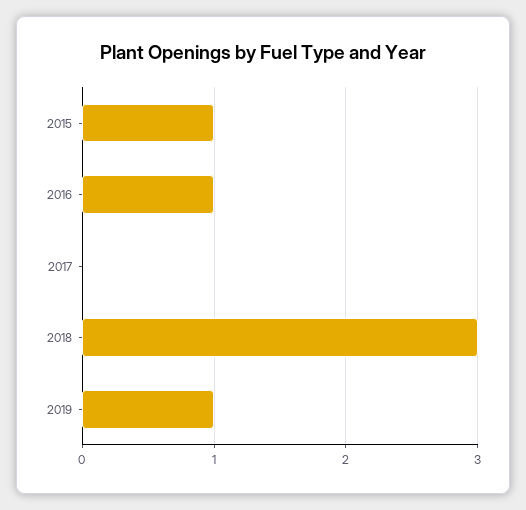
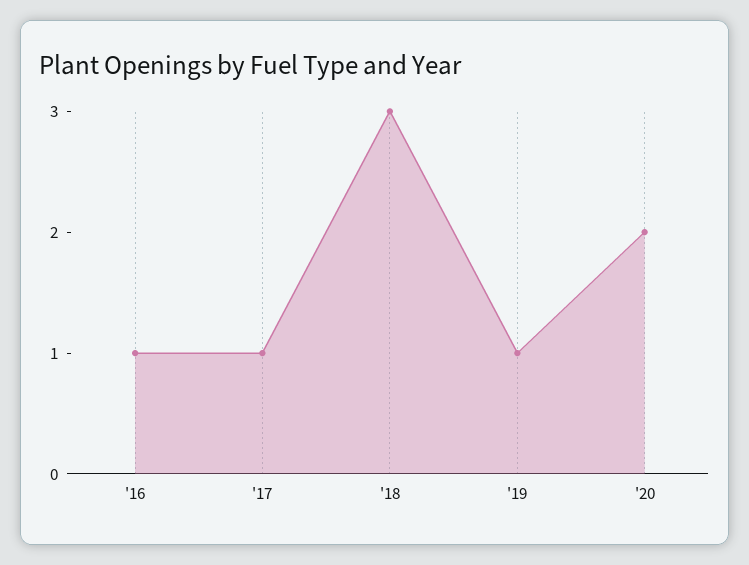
2015: 1 -> none
2017: 0 -> 1
'20: none -> 2

